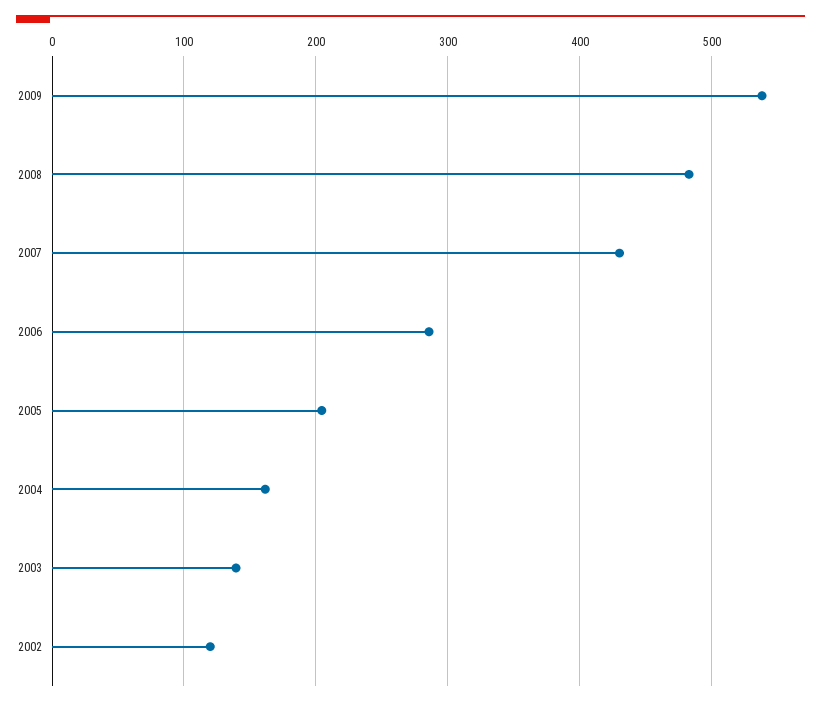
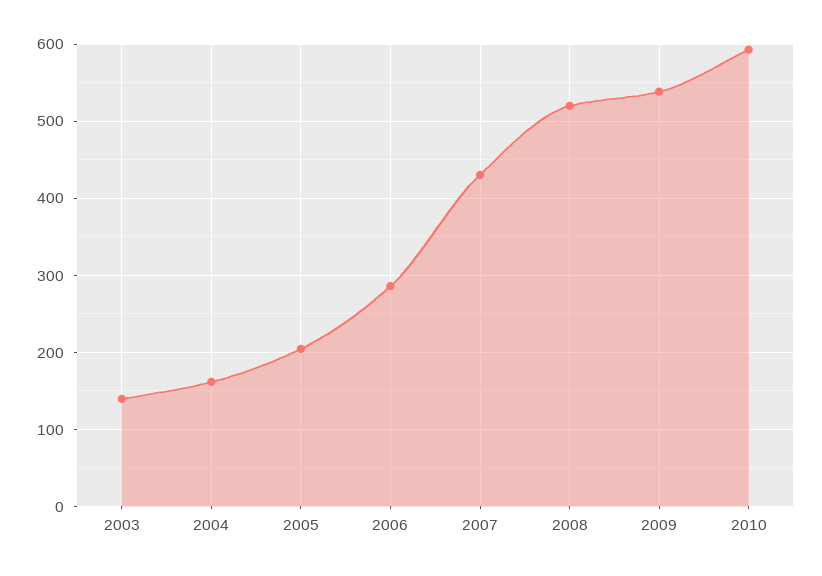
2008: 480 -> 520
2002: 120 -> none
2010: none -> 590

